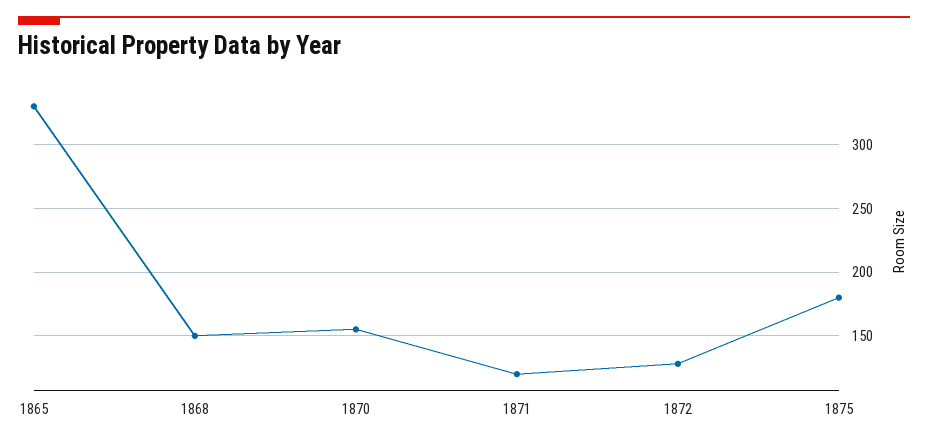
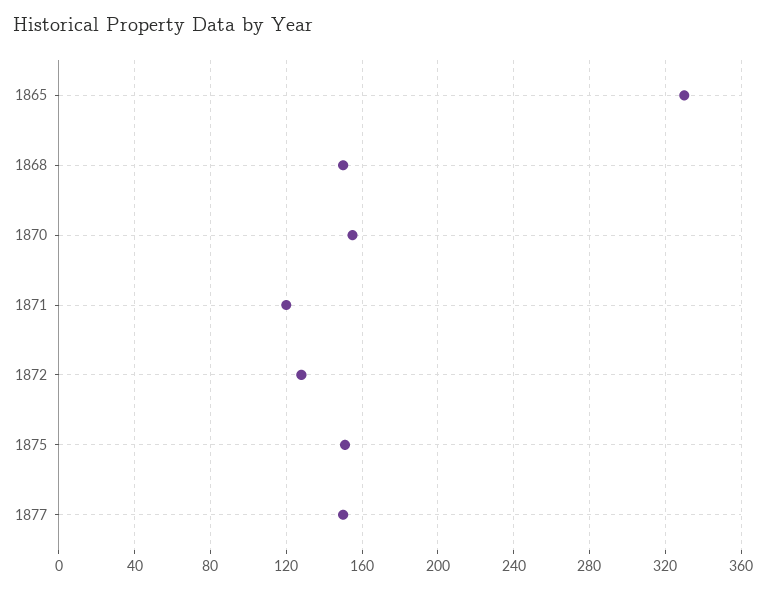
1875: 180 -> 150
1877: none -> 150

